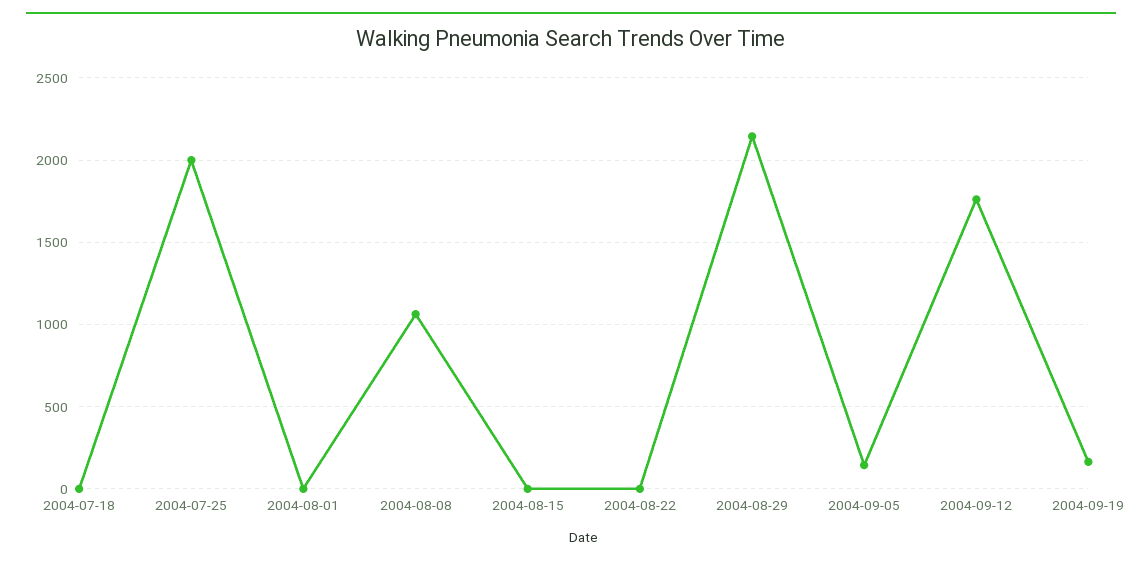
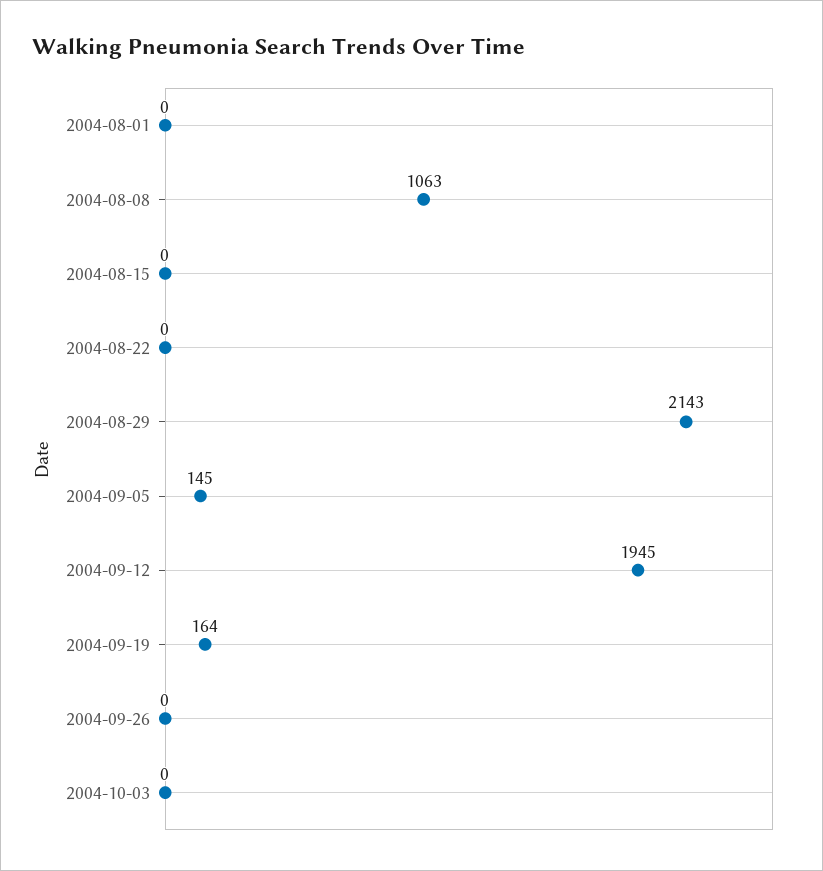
2004-07-18: 0 -> none
2004-07-25: 2000 -> none
2004-09-12: 1750 -> 1945
2004-09-26: none -> 0
2004-10-03: none -> 0

